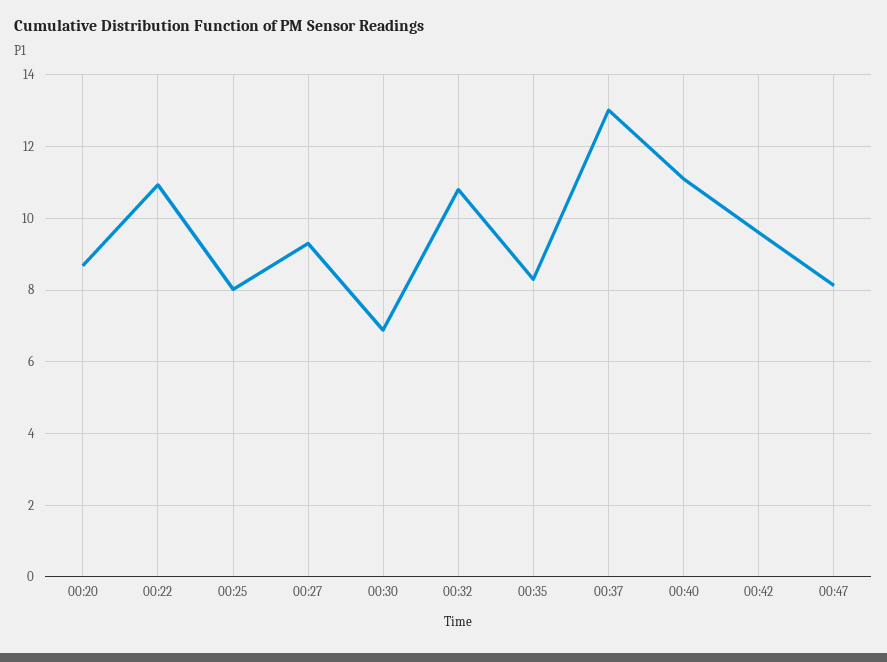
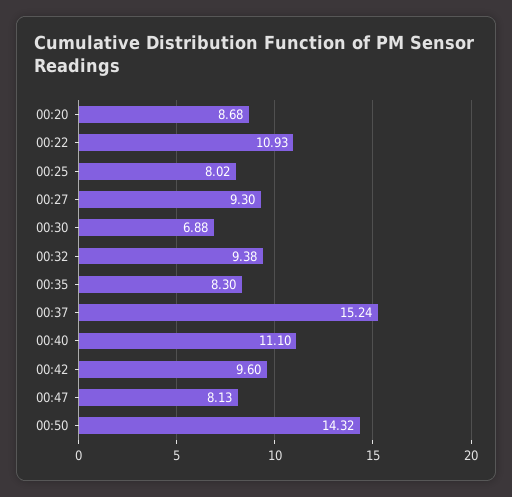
00:32: 10.8 -> 9.38
00:37: 13 -> 15.24
00:50: none -> 14.32

